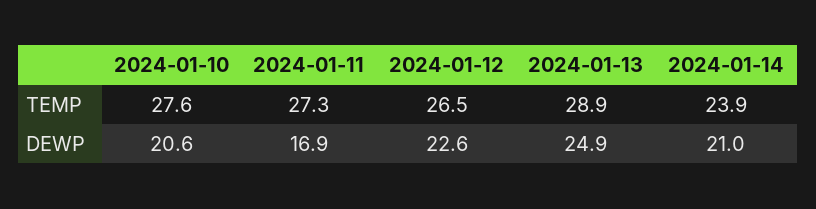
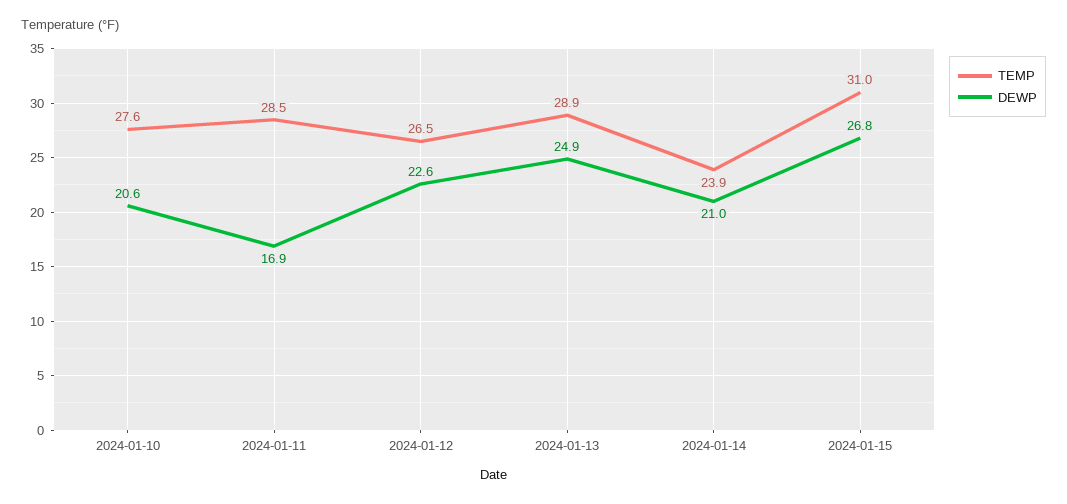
TEMP, 2024-01-11: 27.3 -> 28.5
TEMP, 2024-01-15: none -> 31
DEWP, 2024-01-15: none -> 26.8

